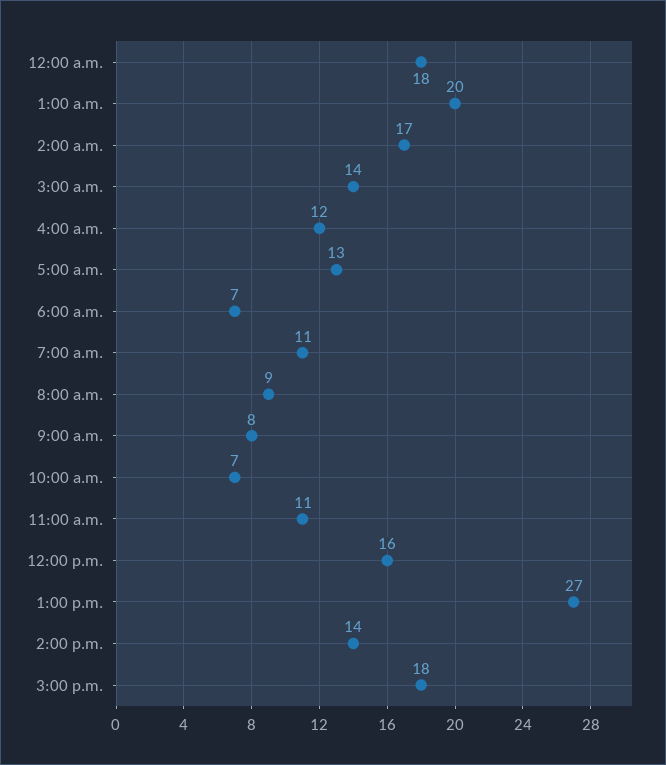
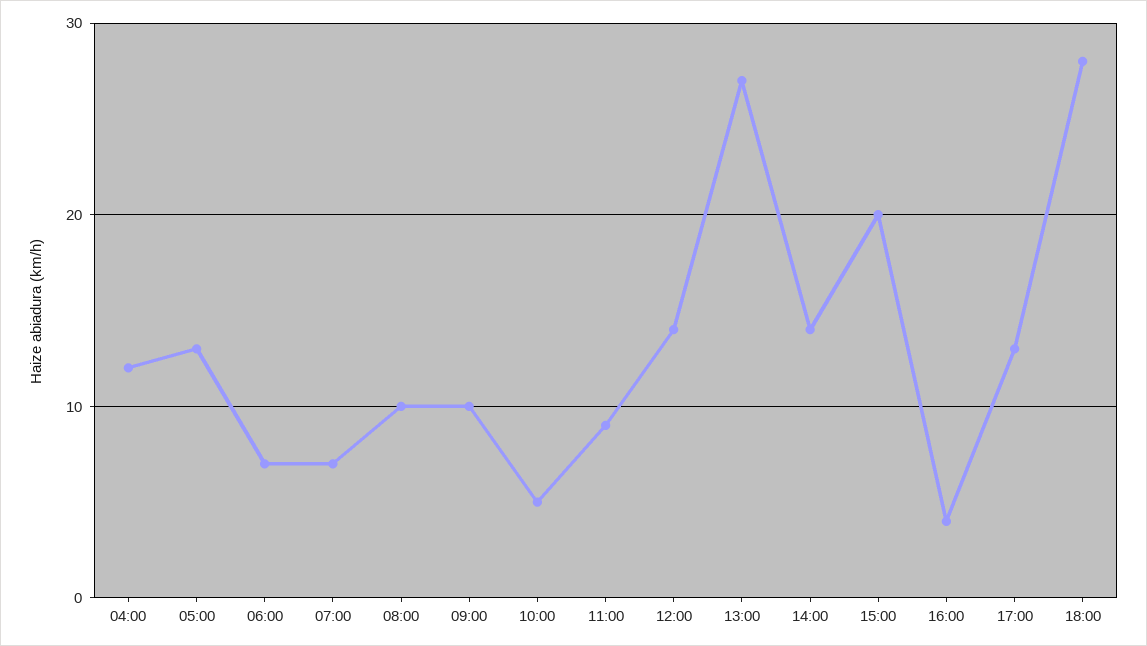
12:00 a.m.: 18 -> none
1:00 a.m.: 20 -> none
2:00 a.m.: 17 -> none
3:00 a.m.: 14 -> none
7:00 a.m.: 11 -> 7
8:00 a.m.: 9 -> 10
9:00 a.m.: 8 -> 10
10:00 a.m.: 7 -> 5
11:00 a.m.: 11 -> 9
12:00 p.m.: 16 -> 14
3:00 p.m.: 18 -> 20
16:00: none -> 4
17:00: none -> 13
18:00: none -> 28

